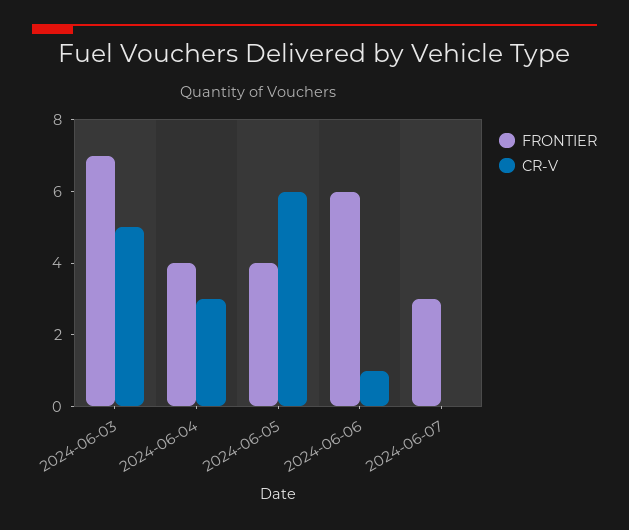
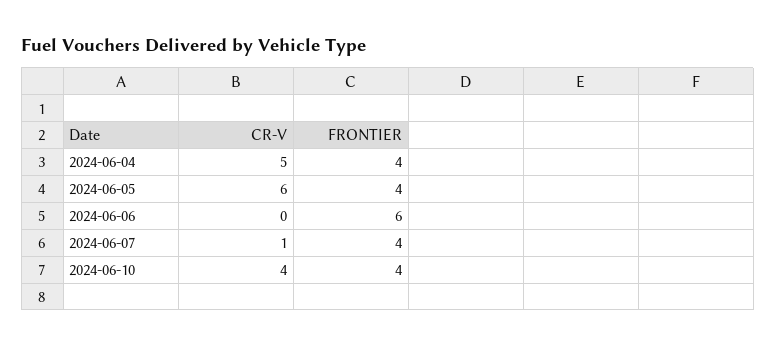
FRONTIER, 2024-06-03: 7 -> none
CR-V, 2024-06-03: 5 -> none
CR-V, 2024-06-04: 3 -> 5
CR-V, 2024-06-06: 1 -> 0
FRONTIER, 2024-06-07: 3 -> 4
CR-V, 2024-06-07: 0 -> 1
CR-V, 2024-06-10: none -> 4
FRONTIER, 2024-06-10: none -> 4

